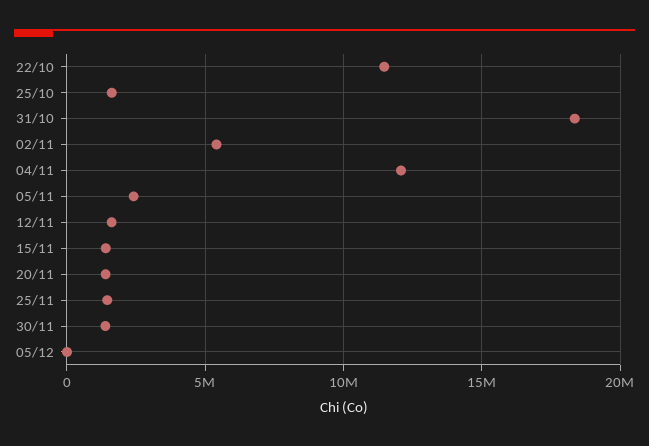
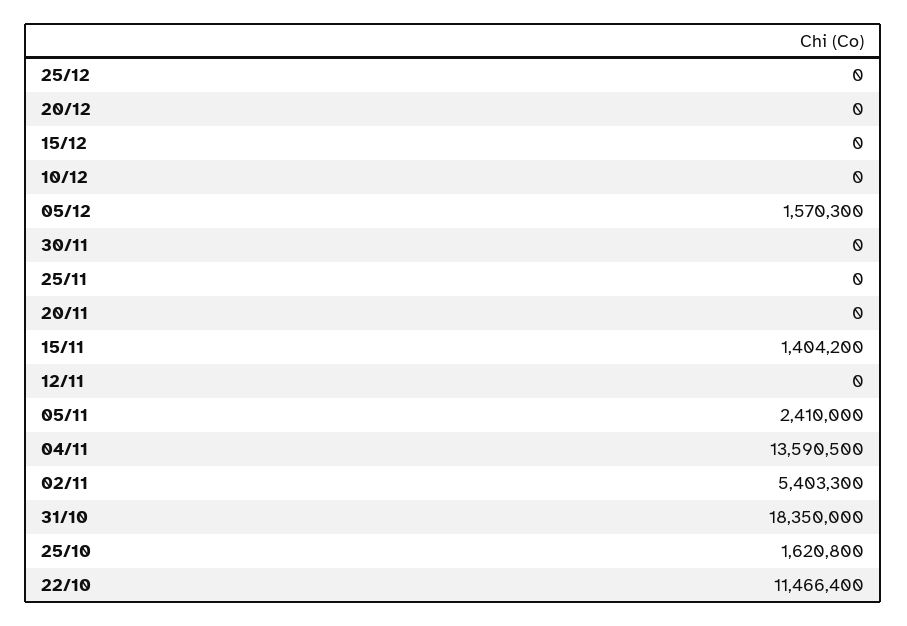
04/11: 12000000 -> 13590500
12/11: 1500000 -> 0
20/11: 1500000 -> 0
25/11: 1500000 -> 0
30/11: 1500000 -> 0
05/12: 0 -> 1570300
25/12: none -> 0
20/12: none -> 0
15/12: none -> 0
10/12: none -> 0

